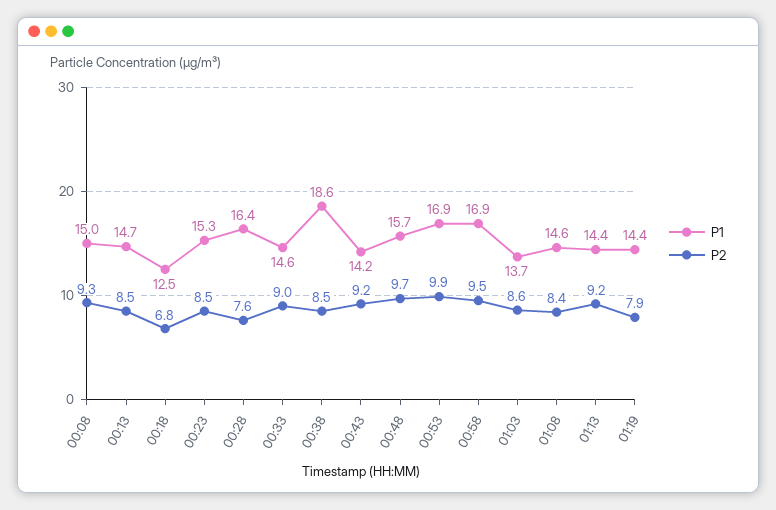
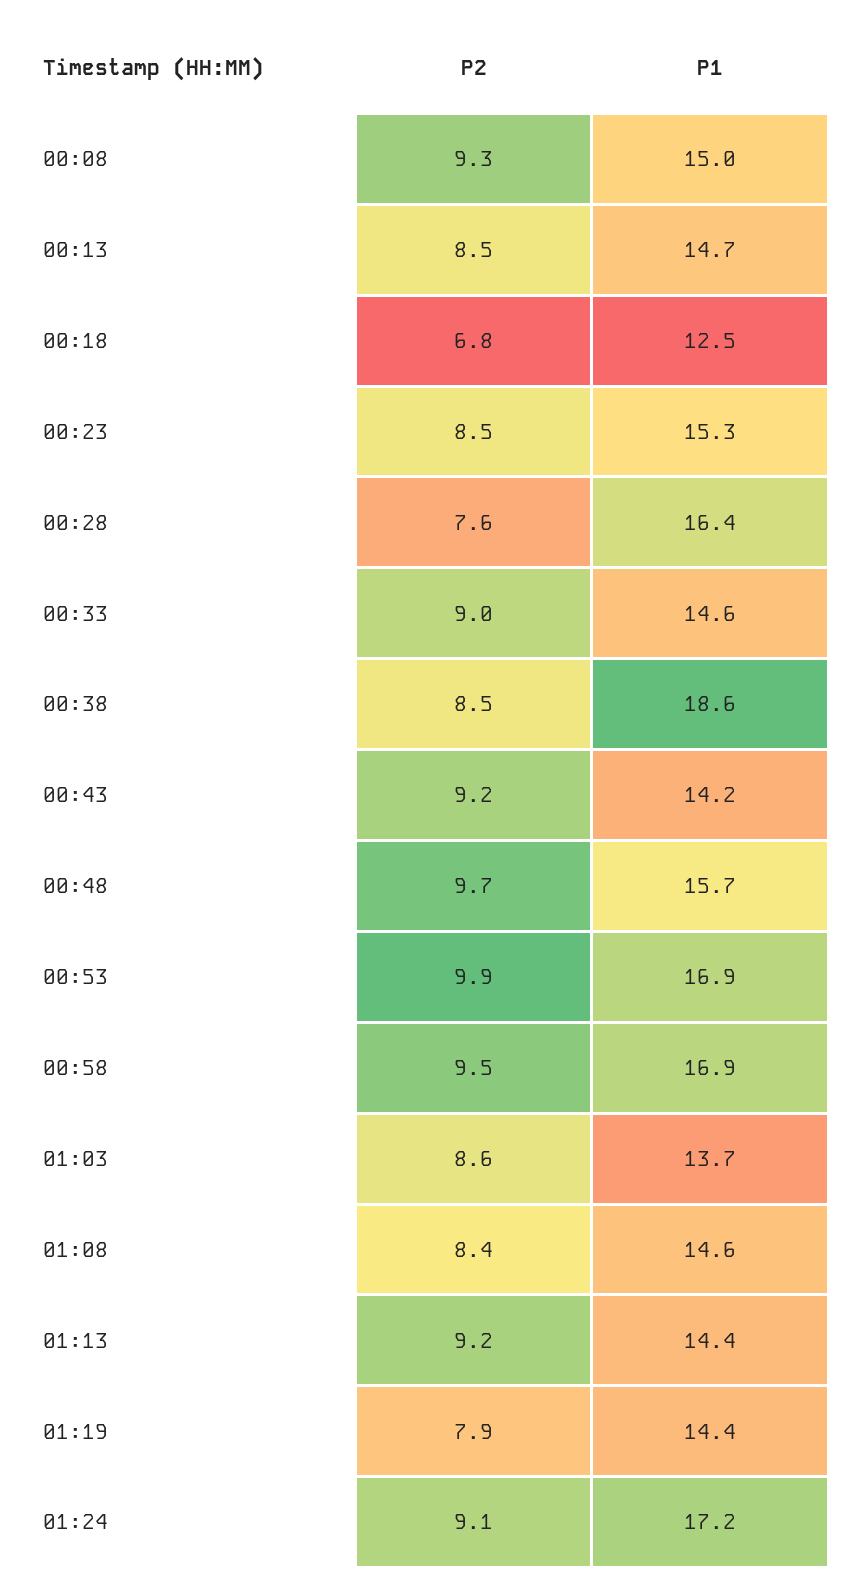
P2, 01:24: none -> 9.1
P1, 01:24: none -> 17.2

